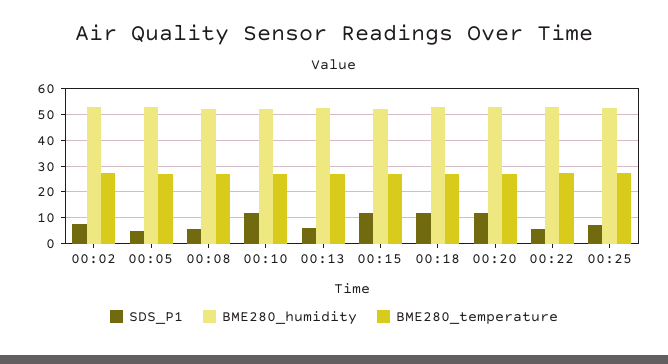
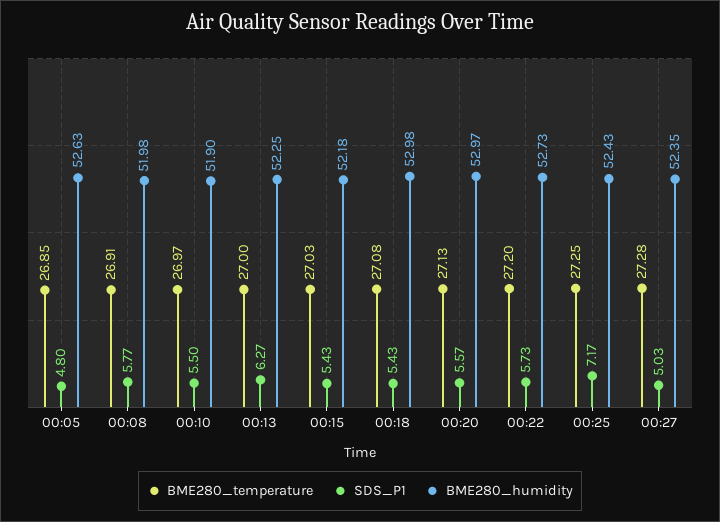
SDS_P1, 00:02: 7.5 -> none
BME280_humidity, 00:02: 52.5 -> none
BME280_temperature, 00:02: 27.5 -> none
SDS_P1, 00:10: 12.5 -> 5.5
SDS_P1, 00:15: 12.5 -> 5.43
SDS_P1, 00:18: 12.5 -> 5.43
SDS_P1, 00:20: 12.5 -> 5.57
BME280_temperature, 00:27: none -> 27.28
SDS_P1, 00:27: none -> 5.03
BME280_humidity, 00:27: none -> 52.35

